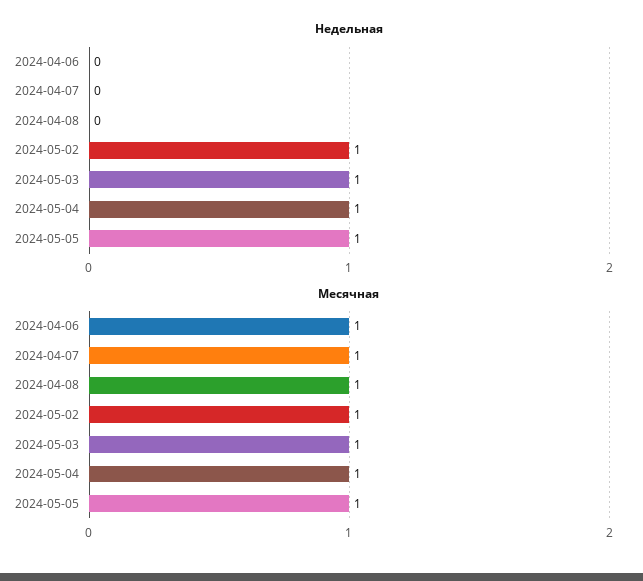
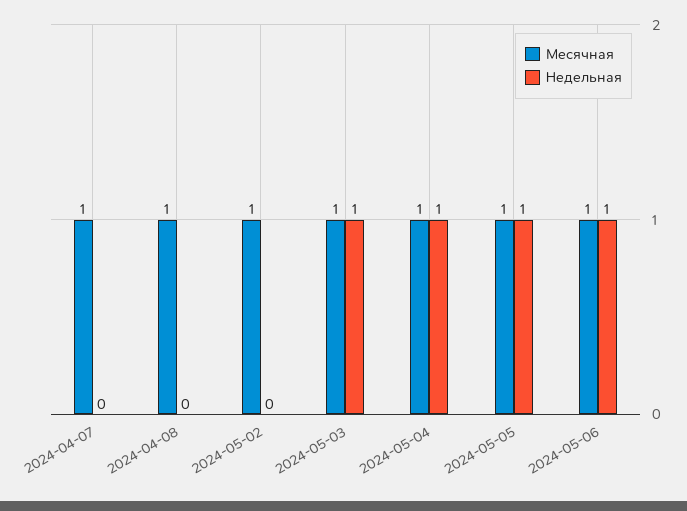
Недельная, 2024-04-06: 0 -> none
Недельная, 2024-05-02: 1 -> 0
Месячная, 2024-04-06: 1 -> none
Месячная, 2024-05-06: none -> 1
Недельная, 2024-05-06: none -> 1

